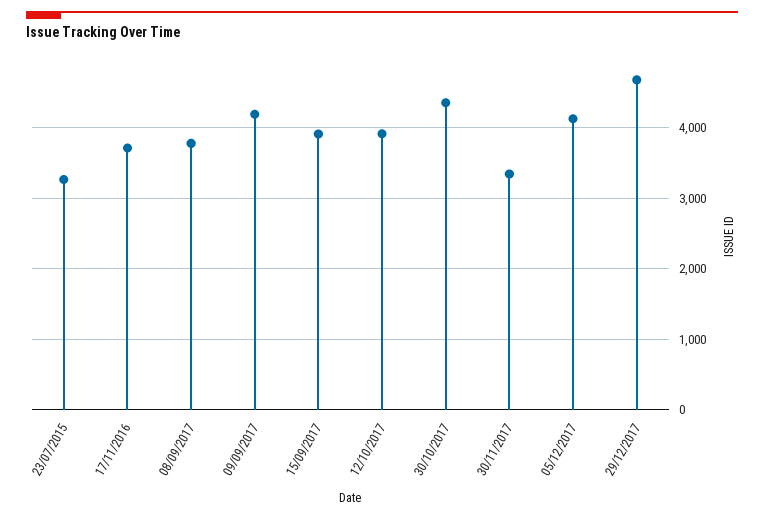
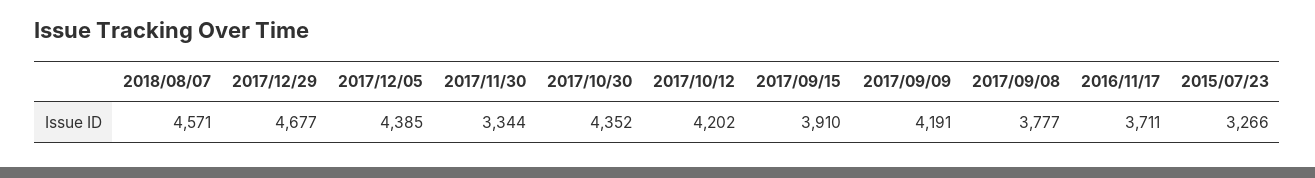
12/10/2017: 3900 -> 4202
05/12/2017: 4100 -> 4385
2018/08/07: none -> 4571

